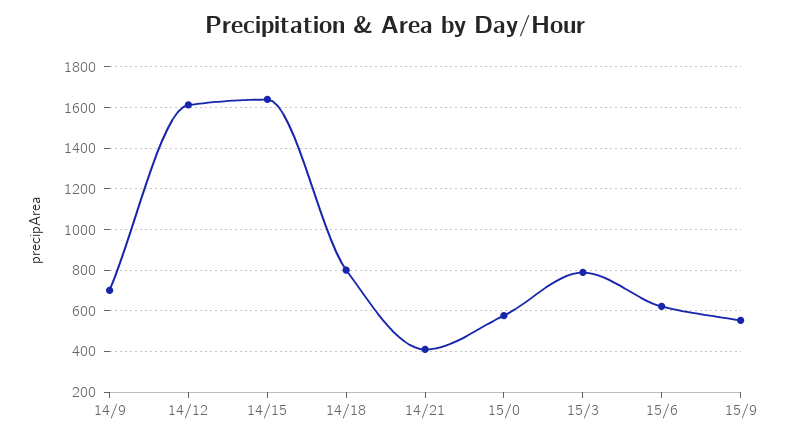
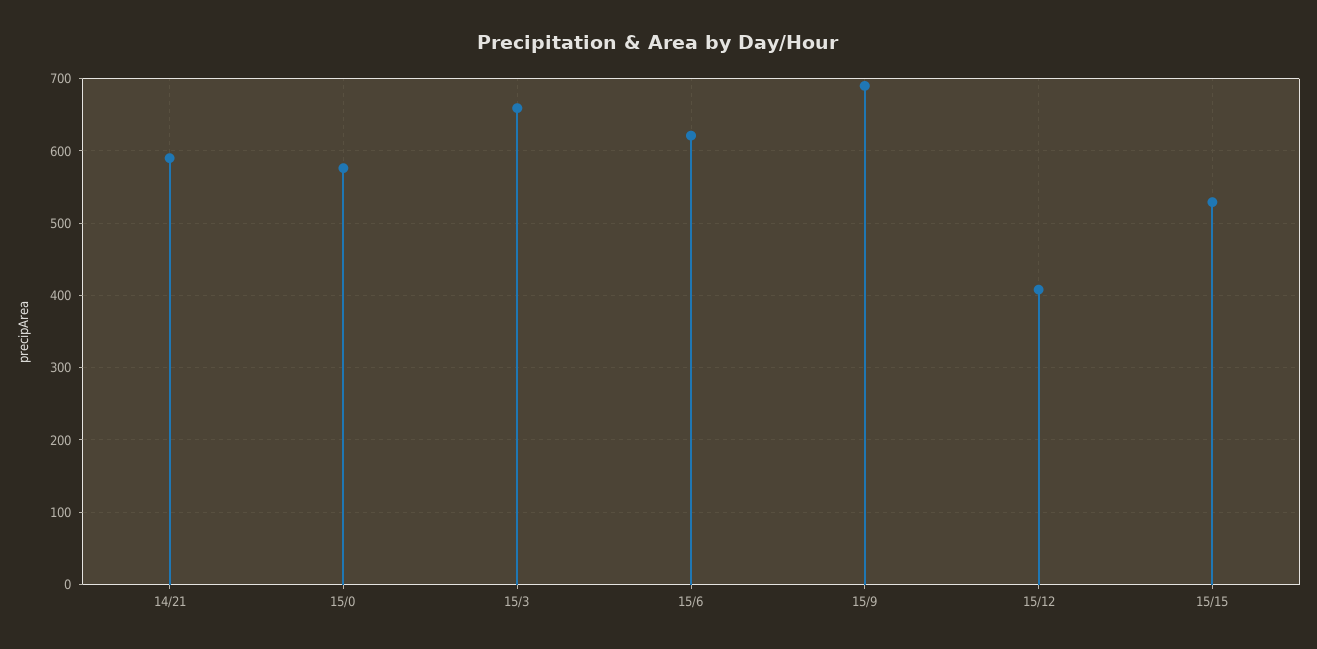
14/9: 700 -> none
14/12: 1600 -> none
14/15: 1650 -> none
14/18: 800 -> none
14/21: 400 -> 590
15/3: 800 -> 660
15/9: 550 -> 690
15/12: none -> 410
15/15: none -> 530

